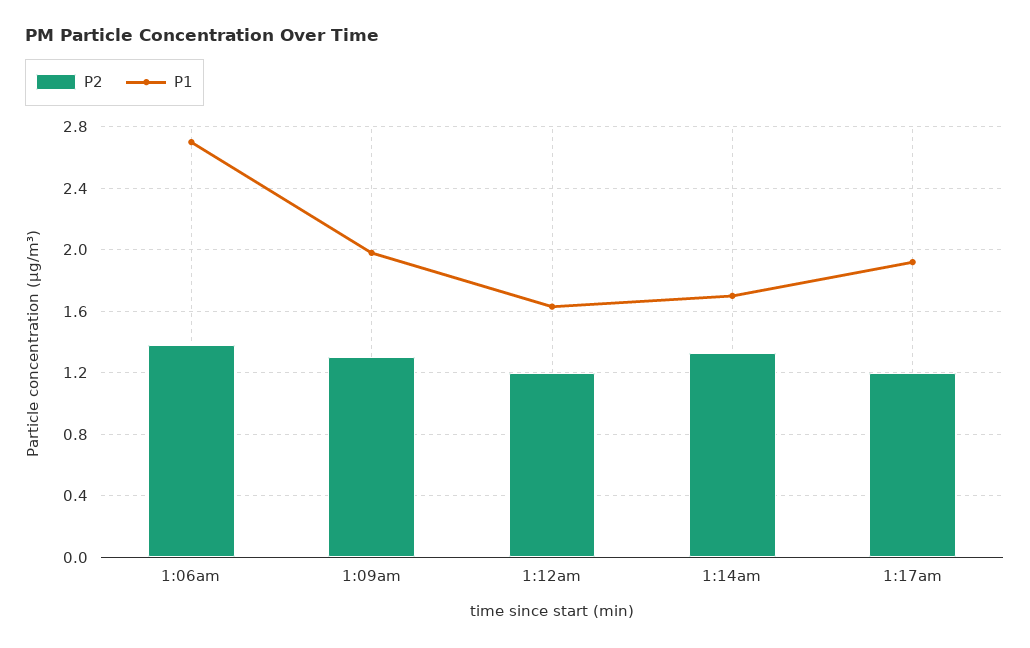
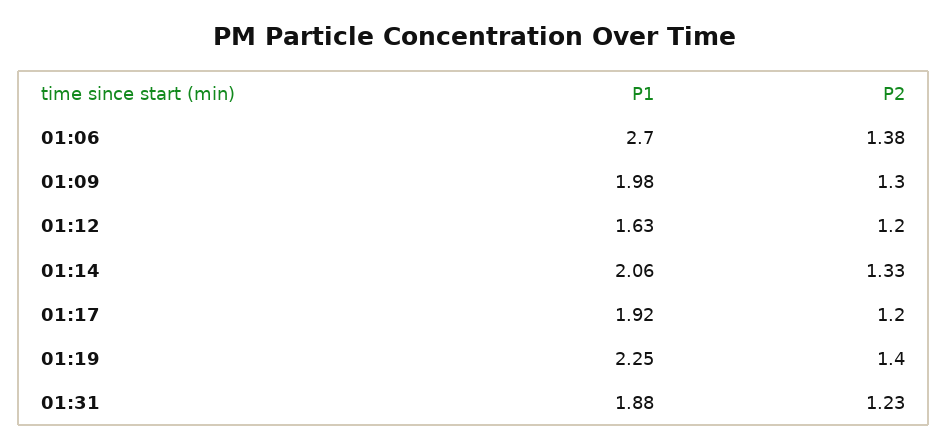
P1, 1:14am: 1.7 -> 2.06
P1, 01:19: none -> 2.25
P2, 01:19: none -> 1.4
P1, 01:31: none -> 1.88
P2, 01:31: none -> 1.23

